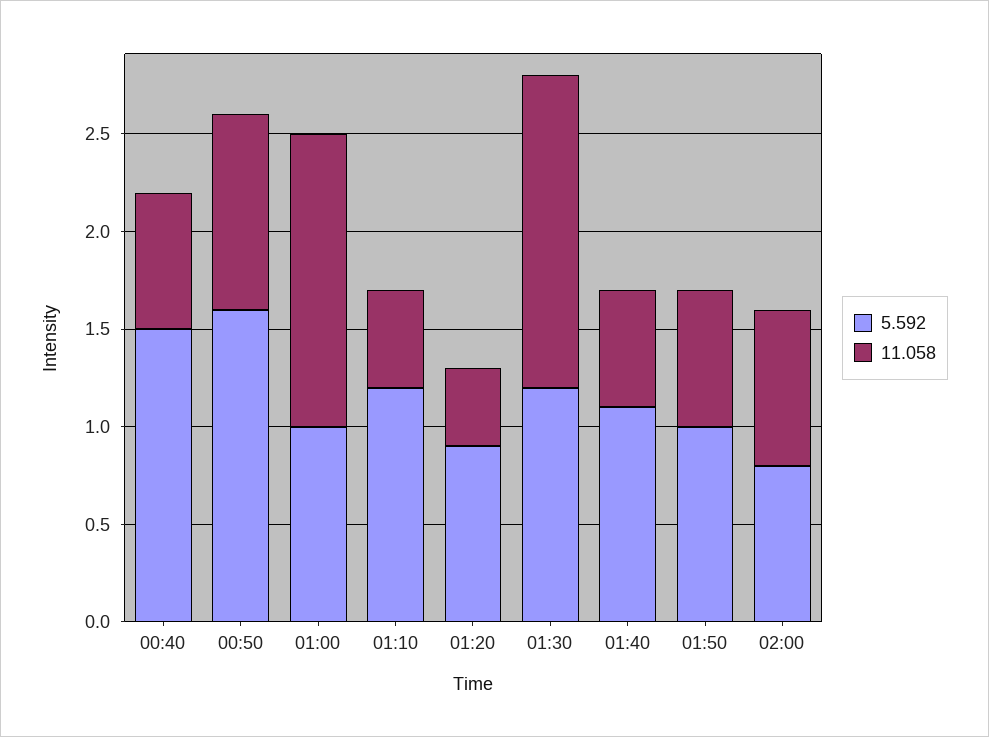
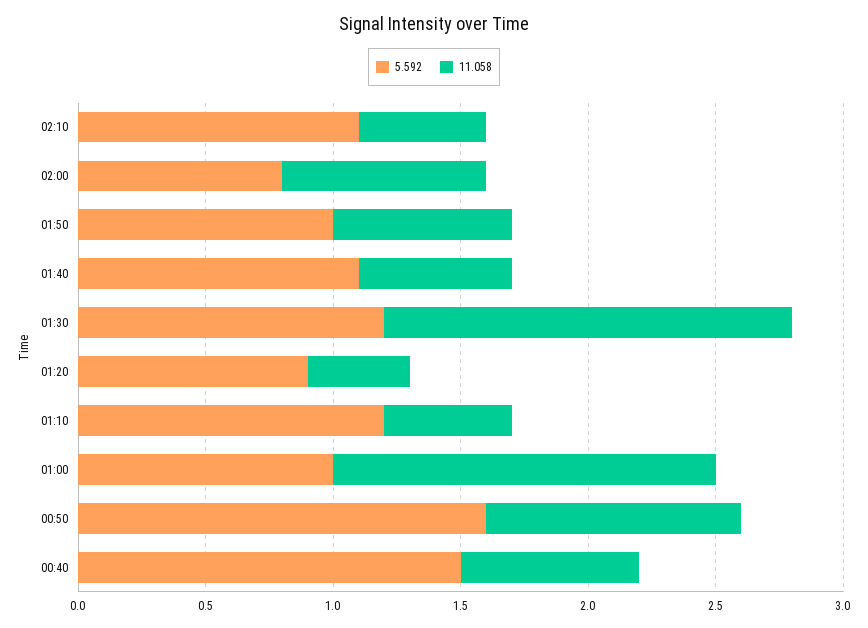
5.592, 02:10: none -> 1.1
11.058, 02:10: none -> 0.5

